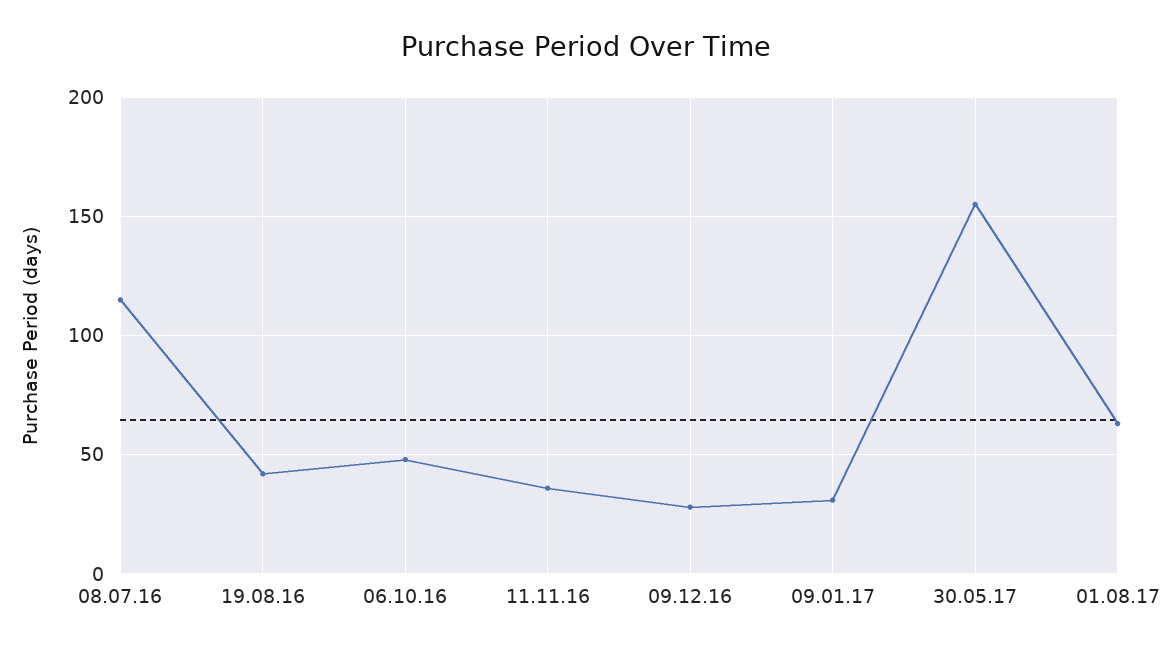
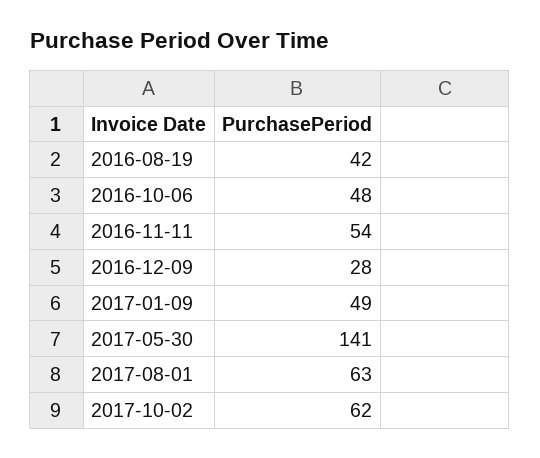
08.07.16: 115 -> none
11.11.16: 35 -> 54
09.01.17: 30 -> 49
30.05.17: 155 -> 141
2017-10-02: none -> 62

